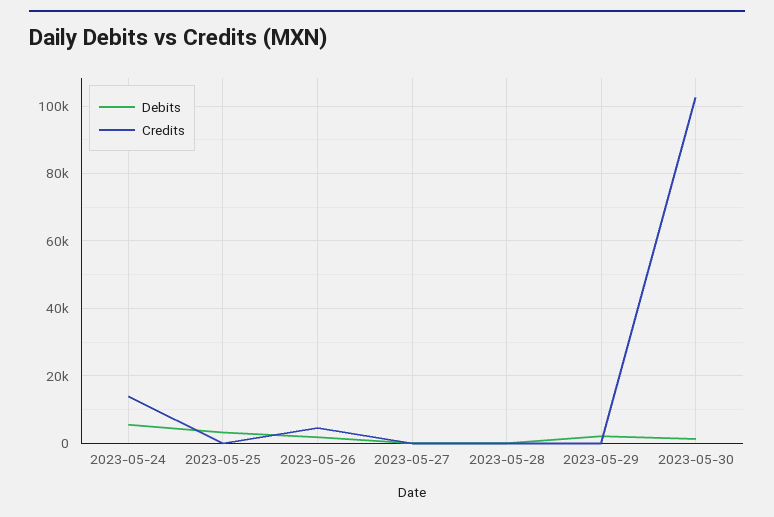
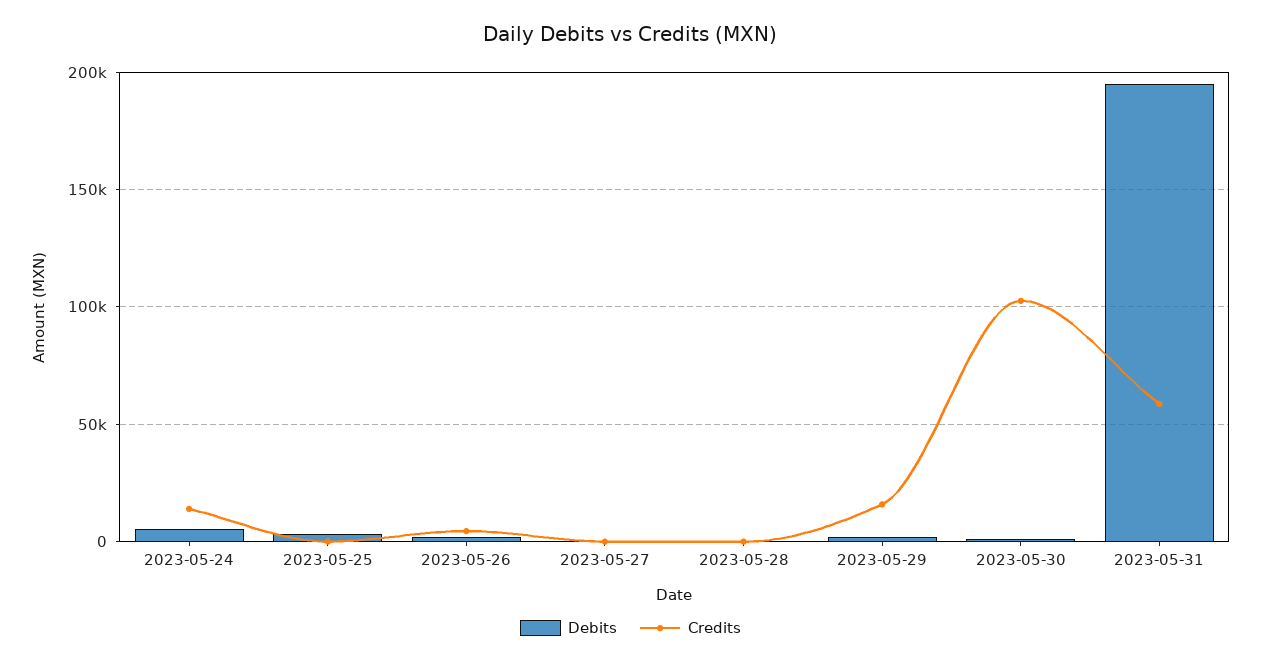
Credits, 2023-05-29: 0 -> 15000
Debits, 2023-05-31: none -> 195000
Credits, 2023-05-31: none -> 60000

